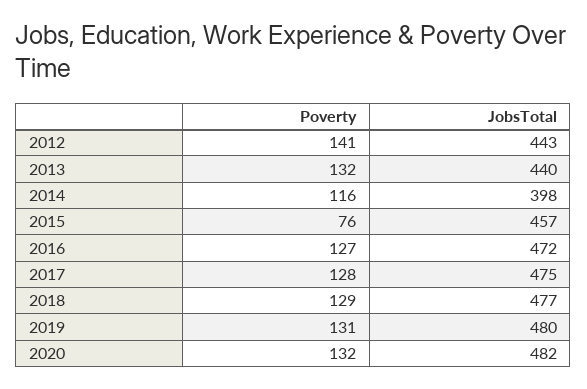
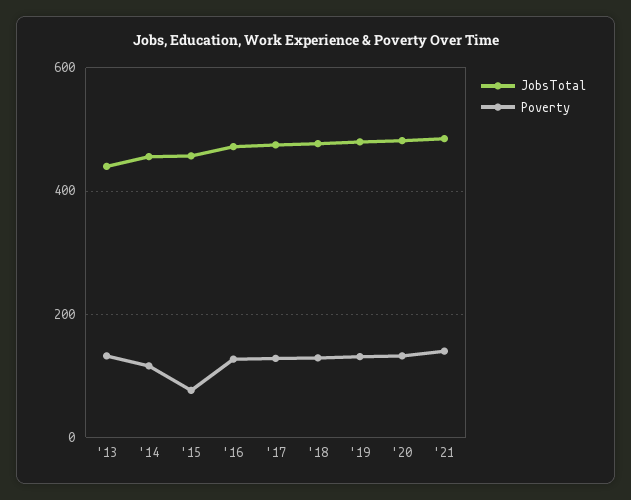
Poverty, 2012: 141 -> none
JobsTotal, 2012: 443 -> none
JobsTotal, 2014: 398 -> 460
JobsTotal, '21: none -> 480
Poverty, '21: none -> 140

